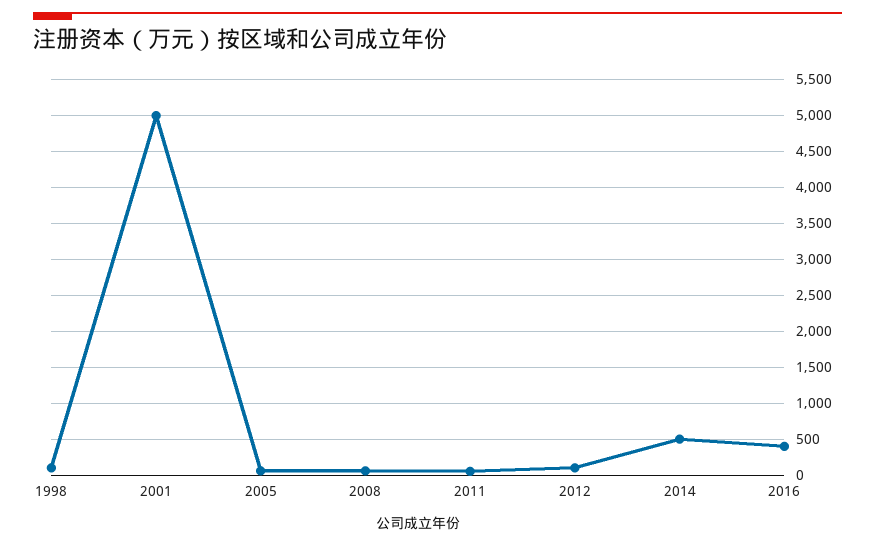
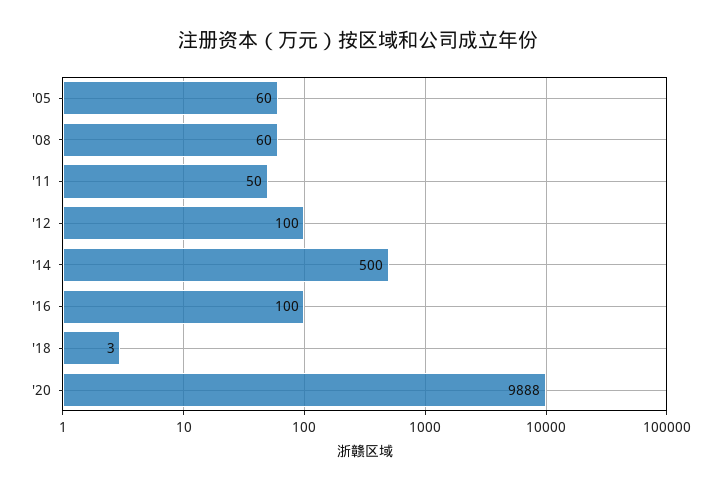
1998: 100 -> none
2001: 5000 -> none
2016: 400 -> 100
'18: none -> 3
'20: none -> 9888

